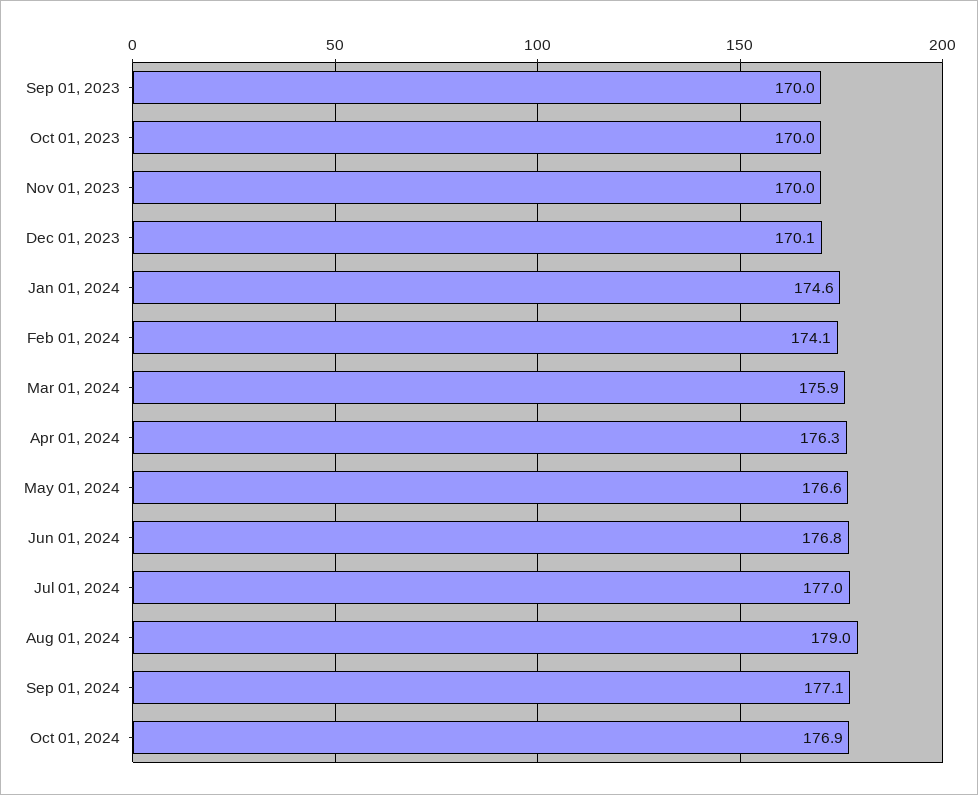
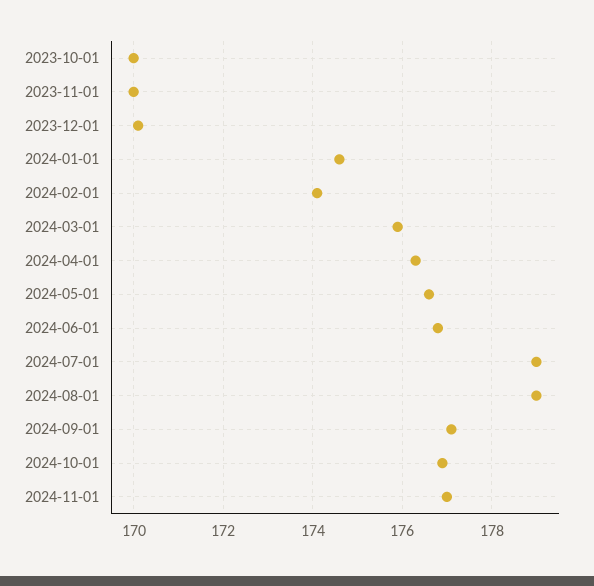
Sep 01, 2023: 170 -> none
Jul 01, 2024: 177 -> 179
2024-11-01: none -> 177

